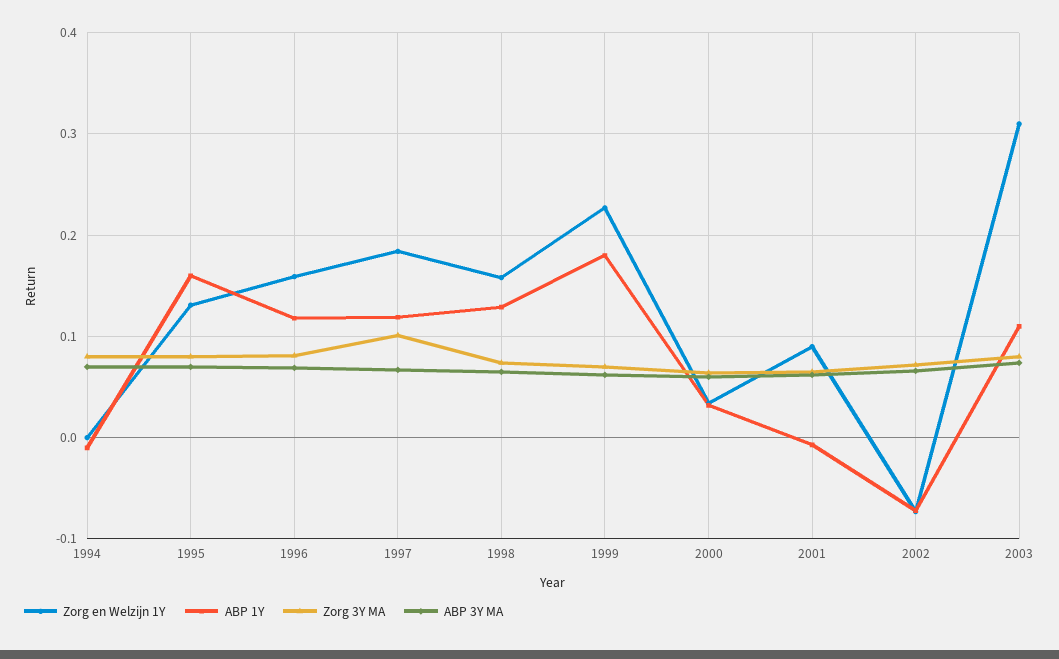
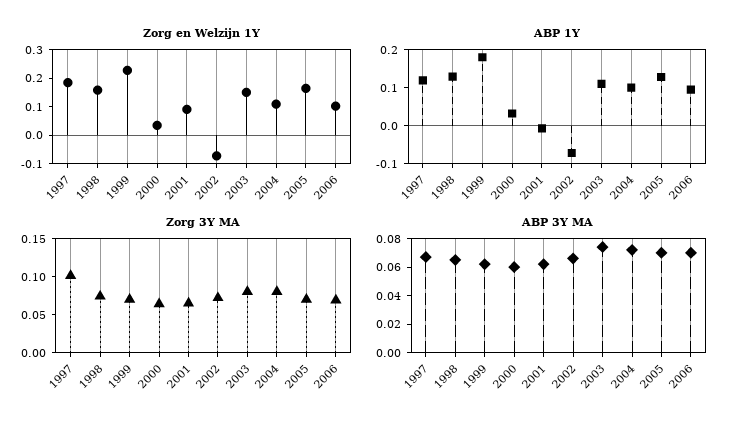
Zorg en Welzijn 1Y, 1994: 0 -> none
ABP 1Y, 1994: -0.01 -> none
Zorg 3Y MA, 1994: 0.08 -> none
ABP 3Y MA, 1994: 0.07 -> none
Zorg en Welzijn 1Y, 1995: 0.13 -> none
ABP 1Y, 1995: 0.16 -> none
Zorg 3Y MA, 1995: 0.08 -> none
ABP 3Y MA, 1995: 0.07 -> none
Zorg en Welzijn 1Y, 1996: 0.16 -> none
ABP 1Y, 1996: 0.12 -> none
Zorg 3Y MA, 1996: 0.08 -> none
ABP 3Y MA, 1996: 0.07 -> none
Zorg en Welzijn 1Y, 2003: 0.31 -> 0.15
Zorg en Welzijn 1Y, 2004: none -> 0.1
Zorg en Welzijn 1Y, 2005: none -> 0.15
Zorg en Welzijn 1Y, 2006: none -> 0.1
ABP 1Y, 2004: none -> 0.1
ABP 1Y, 2005: none -> 0.125
ABP 1Y, 2006: none -> 0.1
Zorg 3Y MA, 2004: none -> 0.075
Zorg 3Y MA, 2005: none -> 0.075
Zorg 3Y MA, 2006: none -> 0.075
ABP 3Y MA, 2004: none -> 0.07
ABP 3Y MA, 2005: none -> 0.07
ABP 3Y MA, 2006: none -> 0.07

